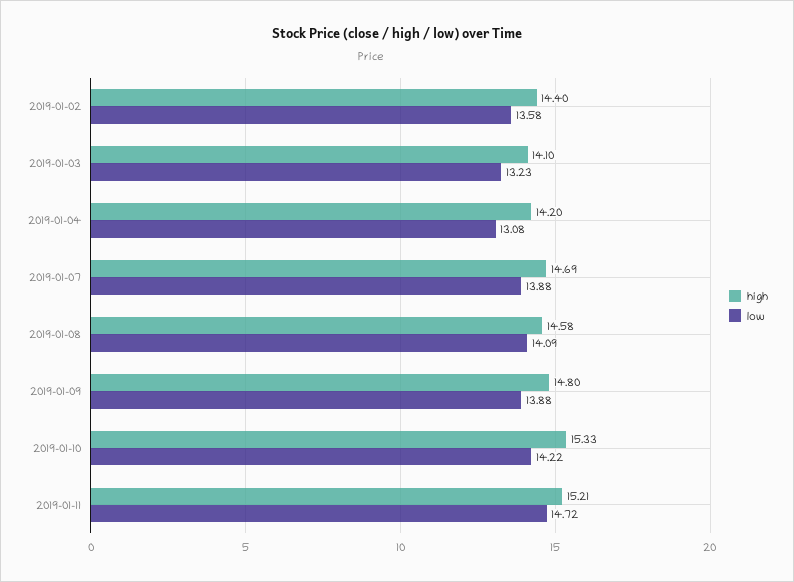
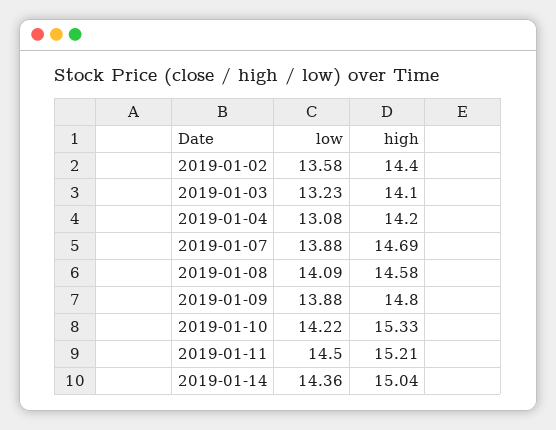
low, 2019-01-11: 14.72 -> 14.5
low, 2019-01-14: none -> 14.36
high, 2019-01-14: none -> 15.04

